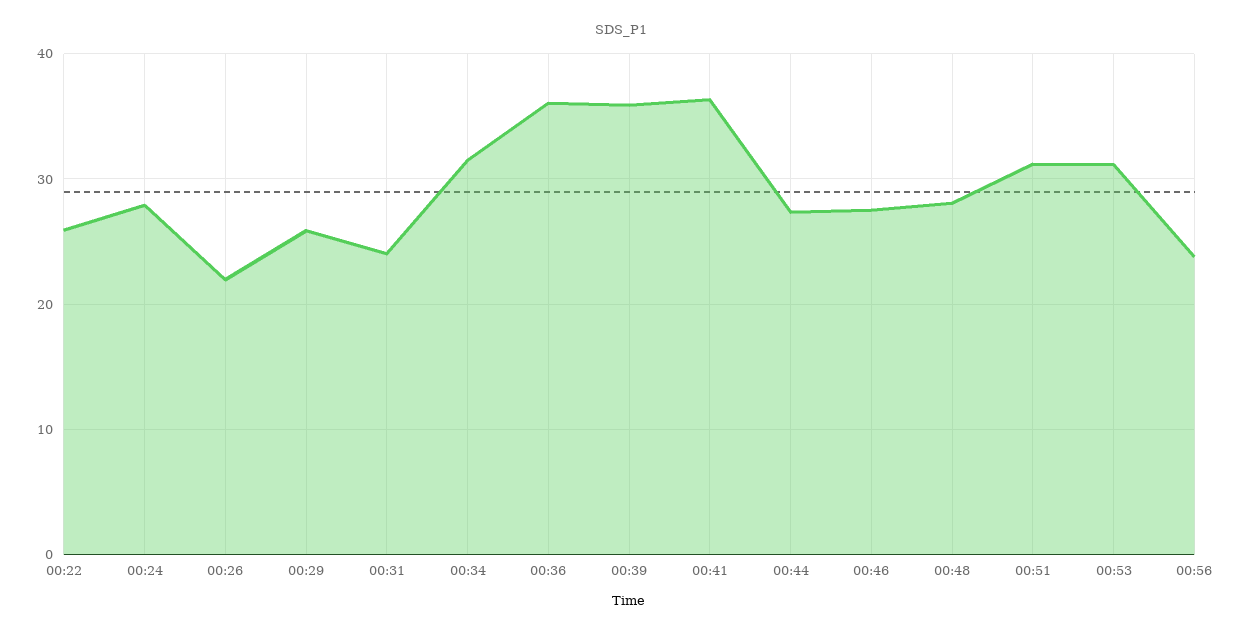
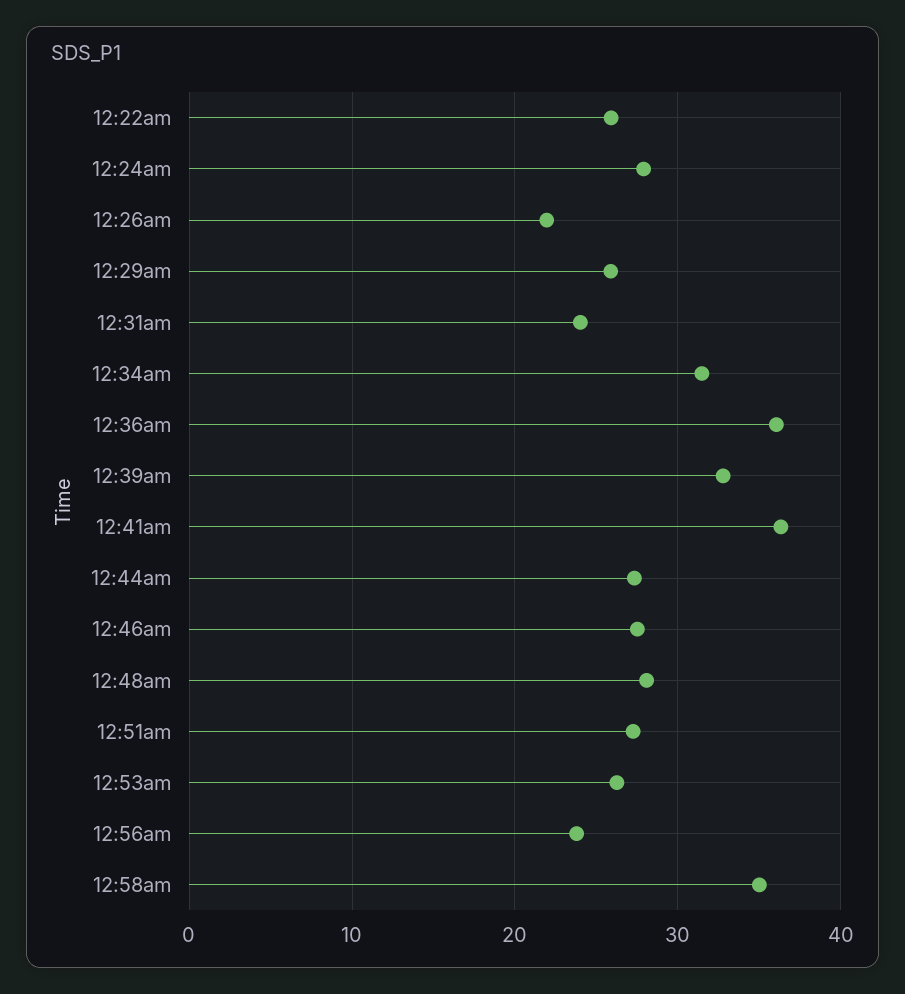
00:39: 36 -> 33
00:51: 31 -> 27
00:53: 31 -> 26
12:58am: none -> 35

